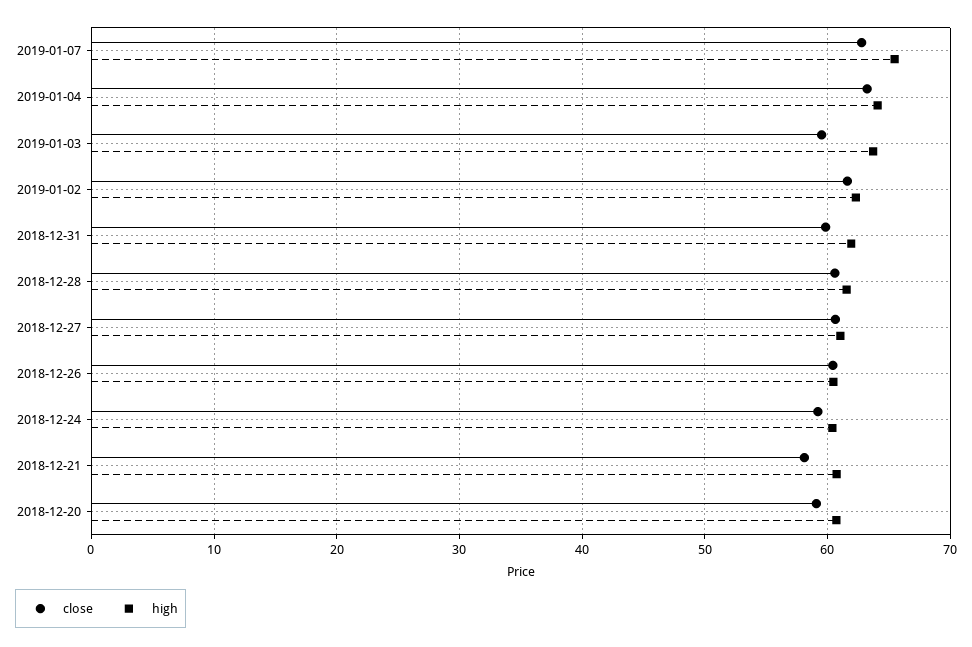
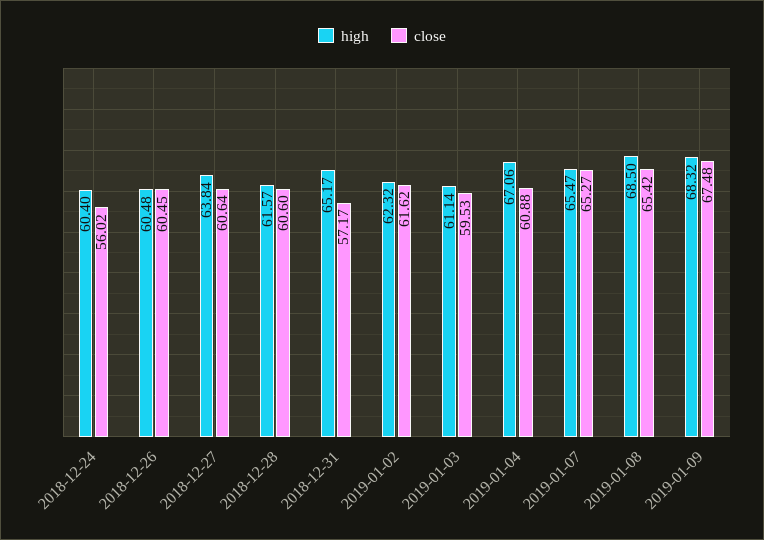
close, 2019-01-07: 63 -> 65.27
close, 2019-01-04: 63 -> 60.88
high, 2019-01-04: 64 -> 67.06
high, 2019-01-03: 64 -> 61.14
close, 2018-12-31: 60 -> 57.17
high, 2018-12-31: 62 -> 65.17
high, 2018-12-27: 61 -> 63.84
close, 2018-12-24: 59 -> 56.02
close, 2018-12-21: 58 -> none
high, 2018-12-21: 61 -> none
close, 2018-12-20: 59 -> none
high, 2018-12-20: 61 -> none
high, 2019-01-08: none -> 68.5
close, 2019-01-08: none -> 65.42
high, 2019-01-09: none -> 68.32
close, 2019-01-09: none -> 67.48

